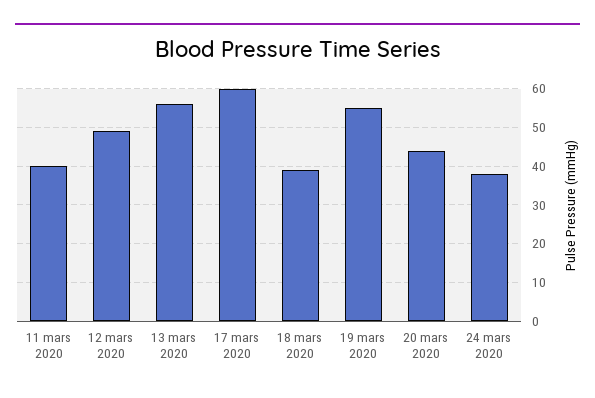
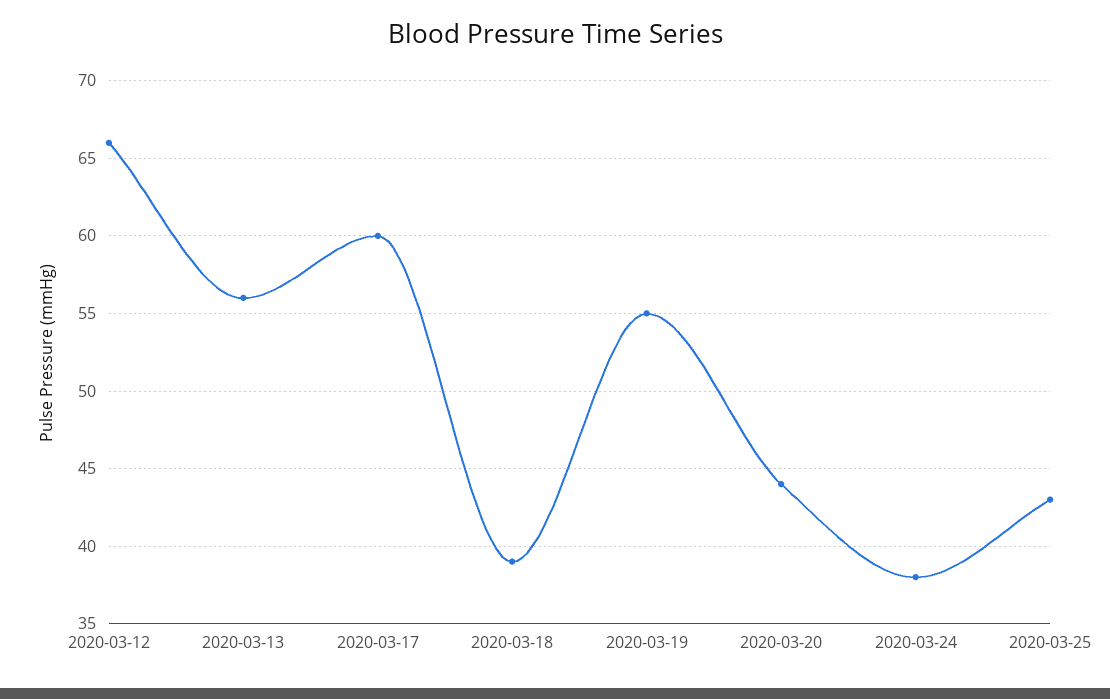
11 mars 2020: 40 -> none
12 mars 2020: 50 -> 66
2020-03-25: none -> 43

